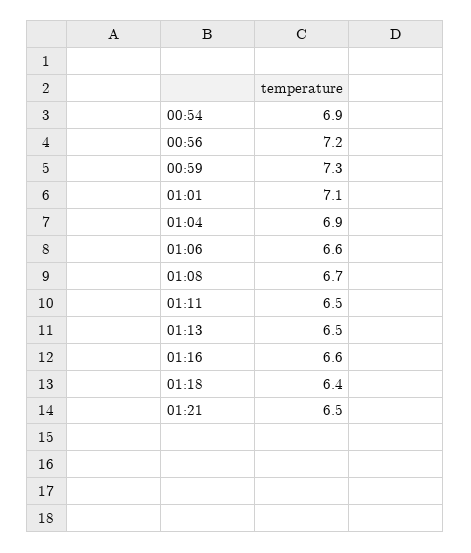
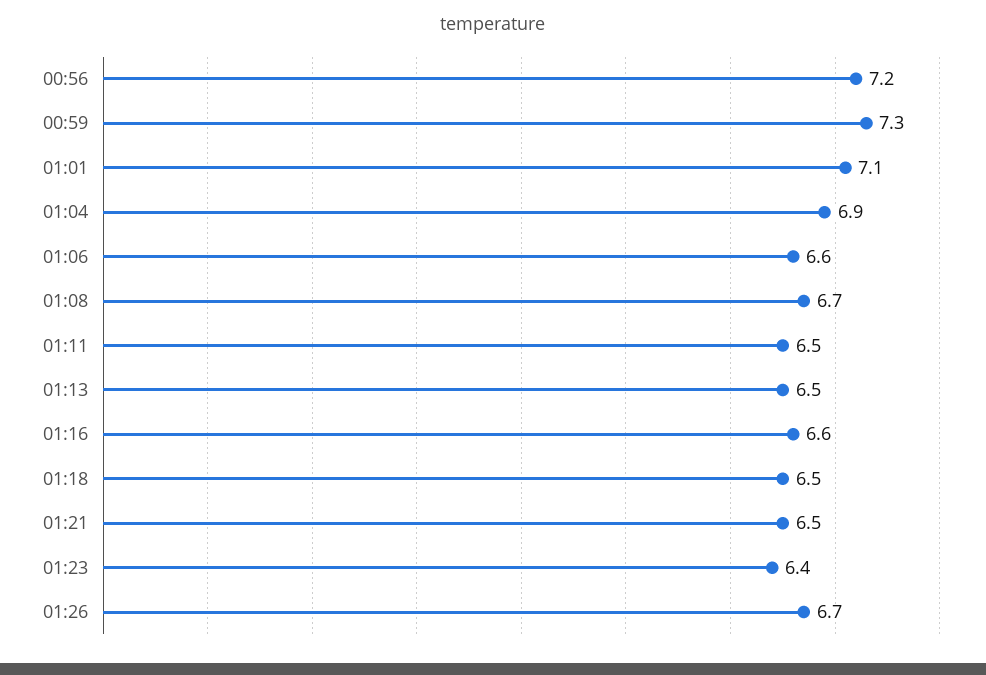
00:54: 6.9 -> none
01:18: 6.4 -> 6.5
01:23: none -> 6.4
01:26: none -> 6.7

